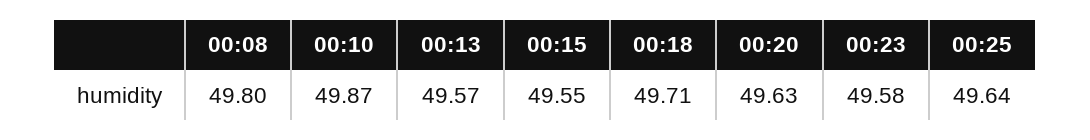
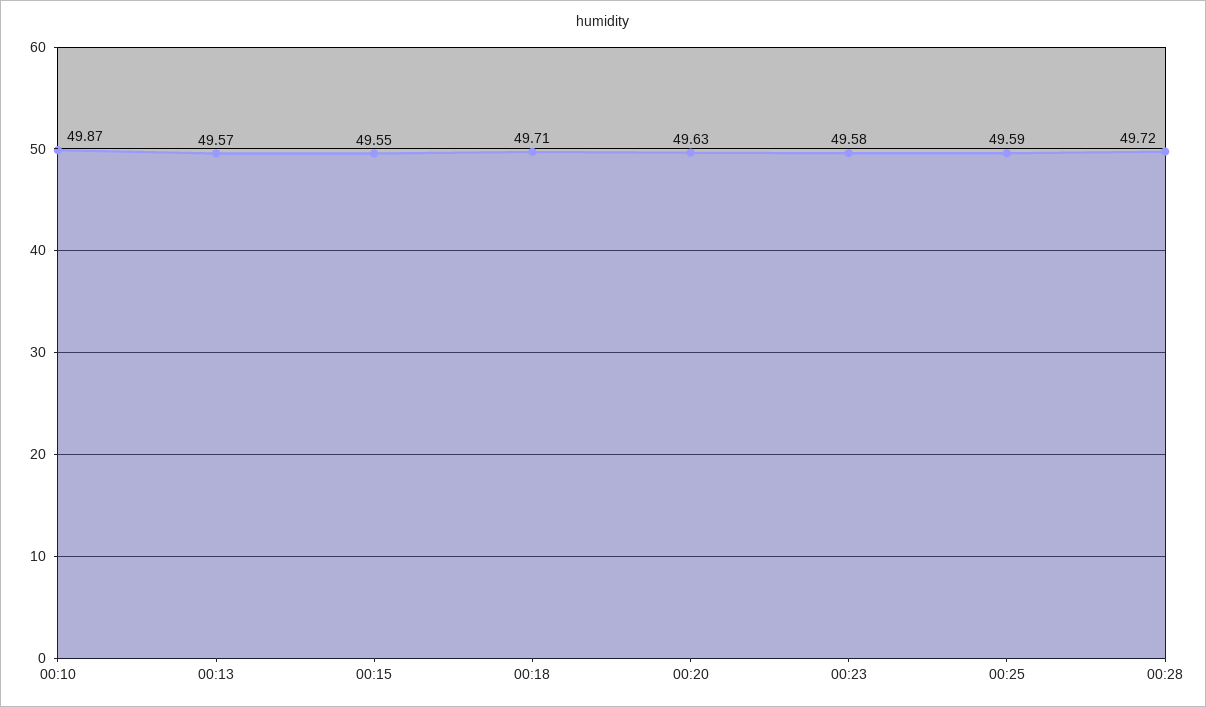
00:08: 49.8 -> none
00:25: 49.64 -> 49.59
00:28: none -> 49.72

